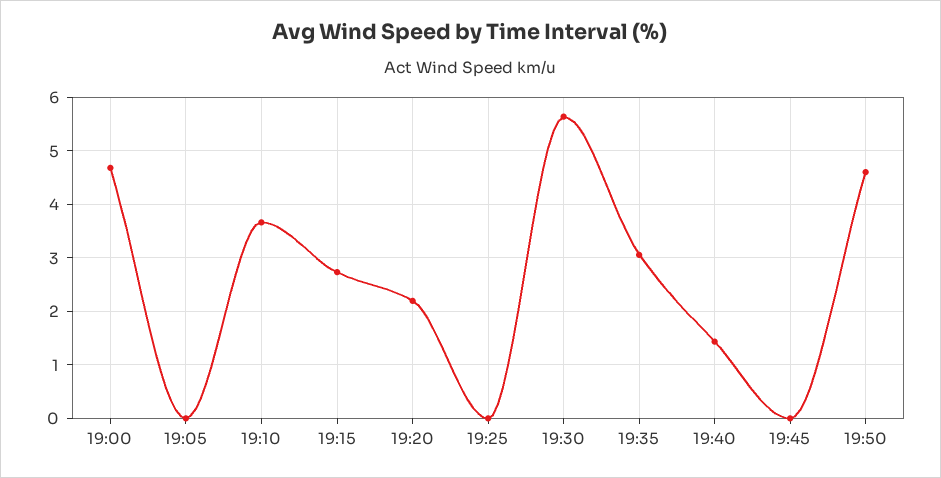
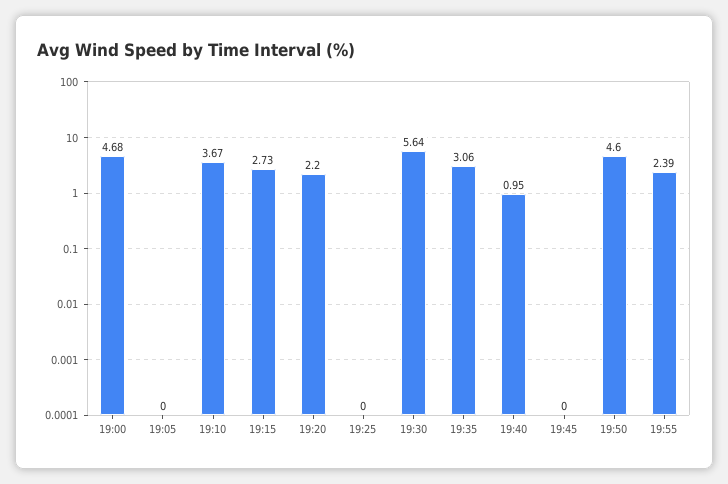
19:40: 1.4 -> 0.95
19:55: none -> 2.39

